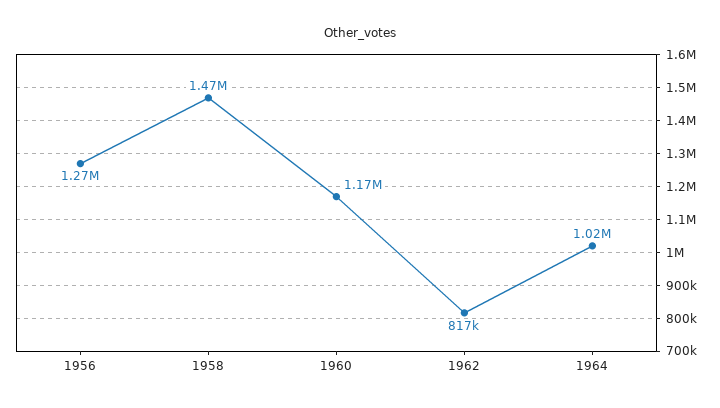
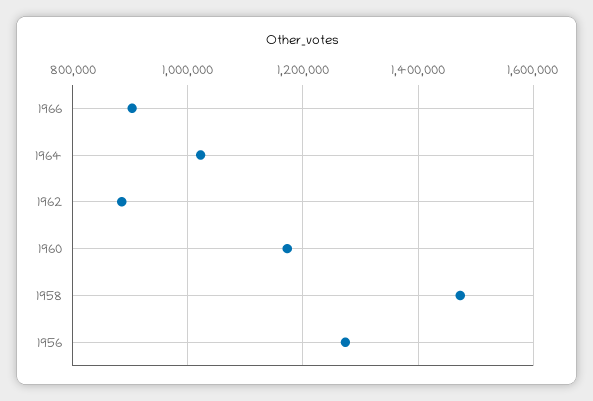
1962: 817000 -> 880000
1966: none -> 900000

